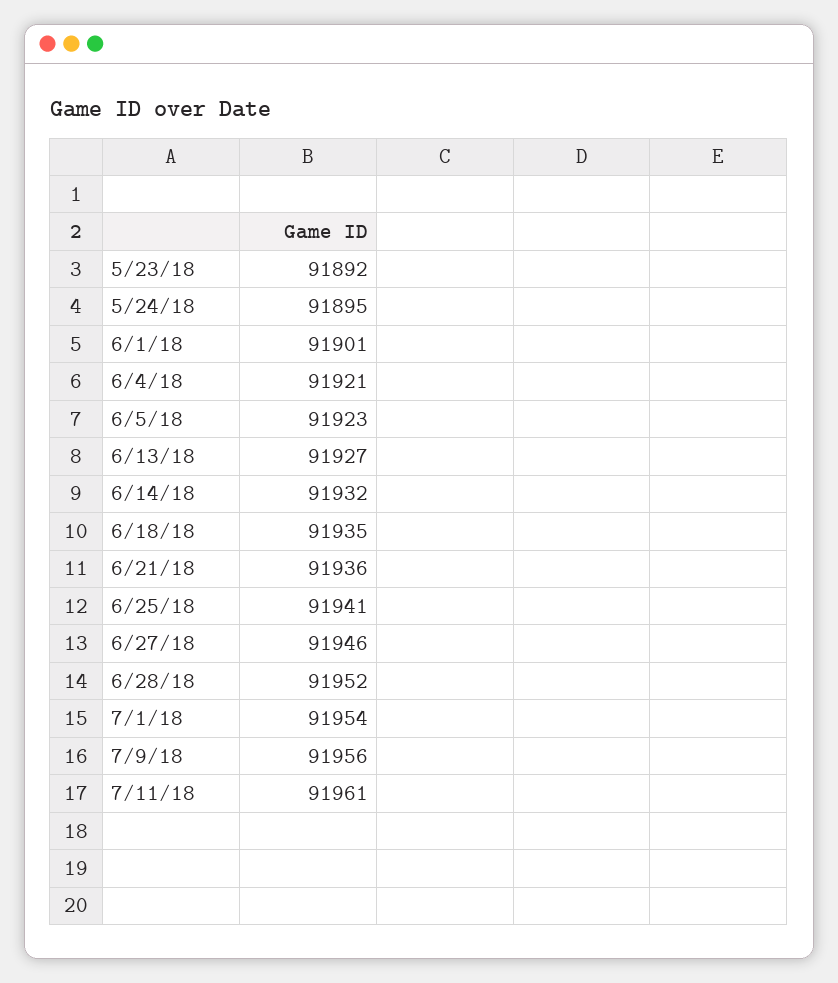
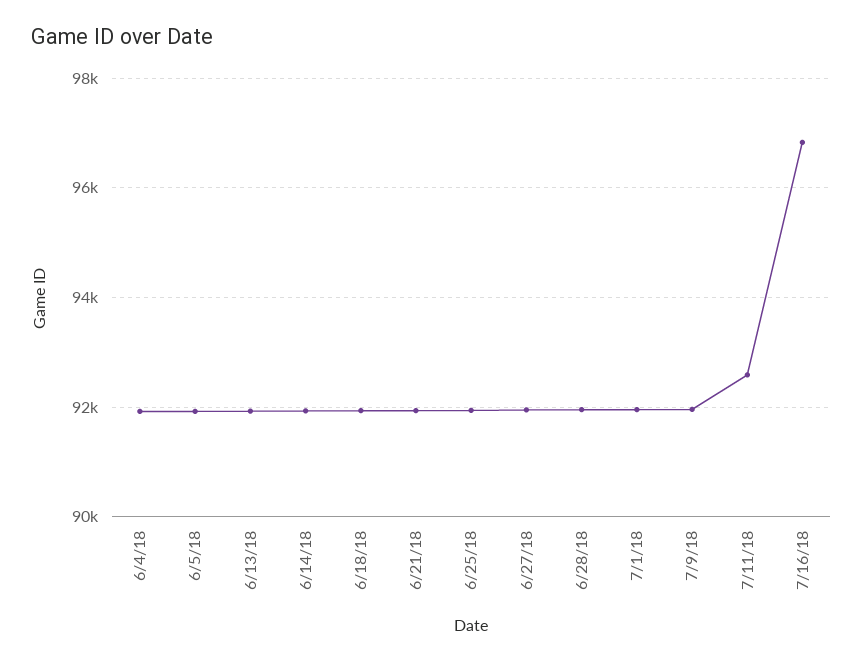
5/23/18: 91892 -> none
5/24/18: 91895 -> none
6/1/18: 91901 -> none
7/11/18: 91961 -> 92600
7/16/18: none -> 96800

